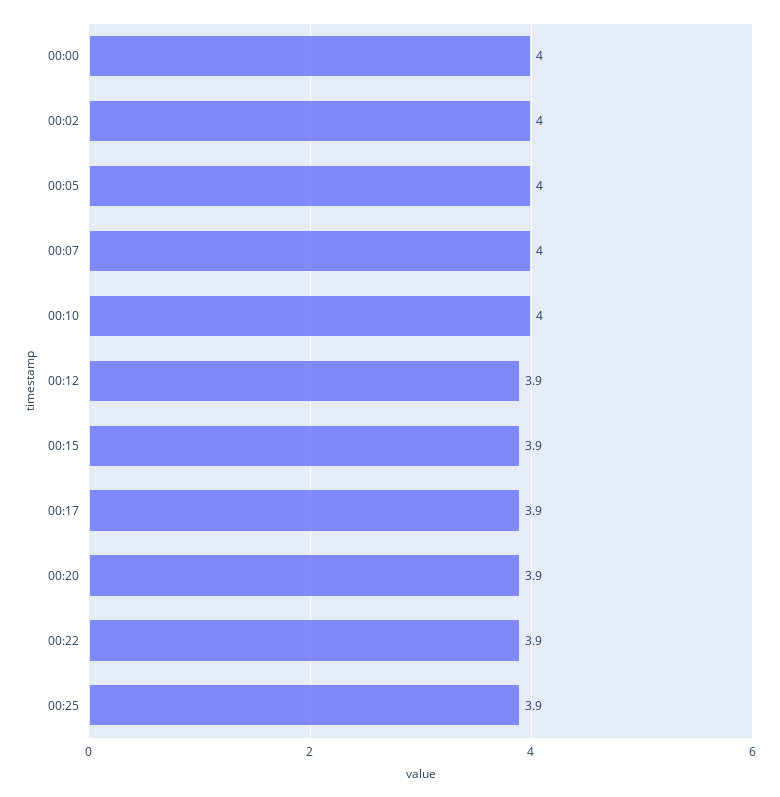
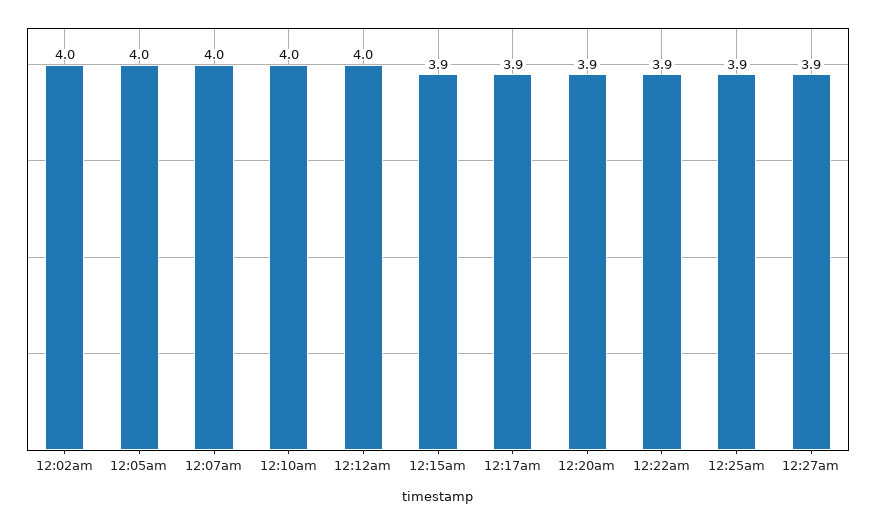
00:00: 4 -> none
00:12: 3.9 -> 4
12:27am: none -> 3.9

